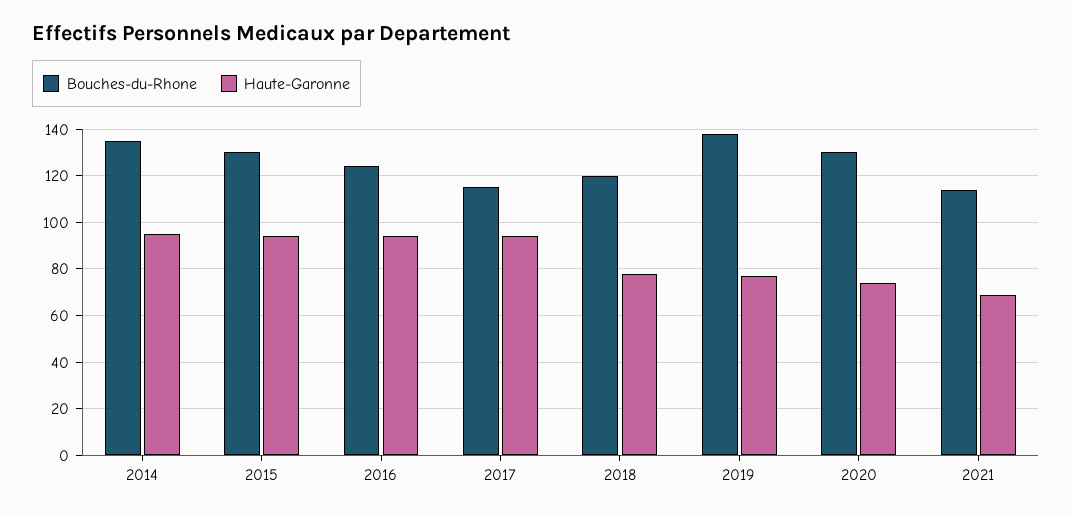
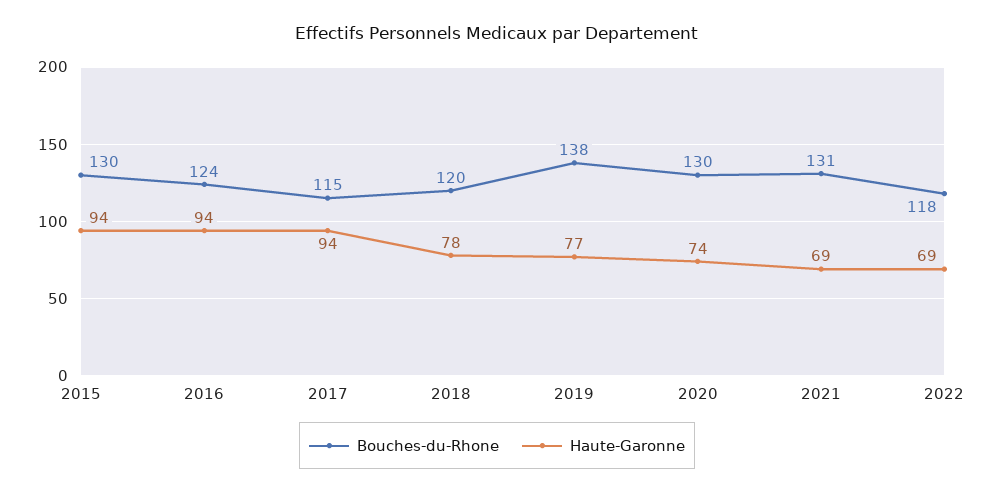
Bouches-du-Rhone, 2014: 135 -> none
Haute-Garonne, 2014: 95 -> none
Bouches-du-Rhone, 2021: 115 -> 131
Bouches-du-Rhone, 2022: none -> 118
Haute-Garonne, 2022: none -> 69

